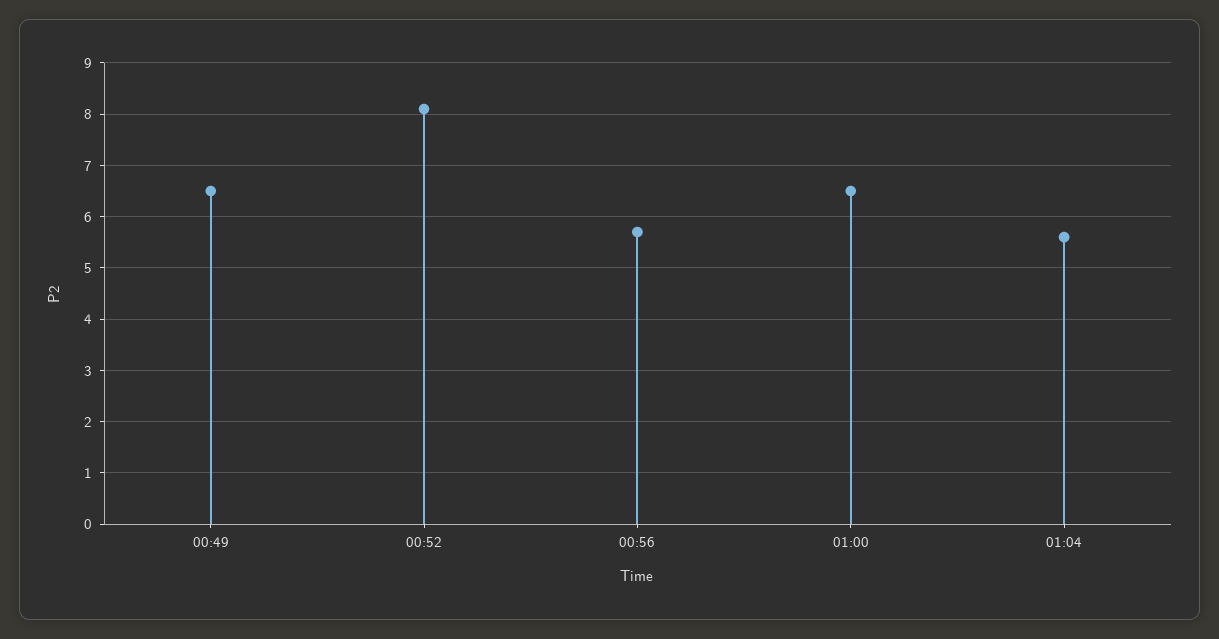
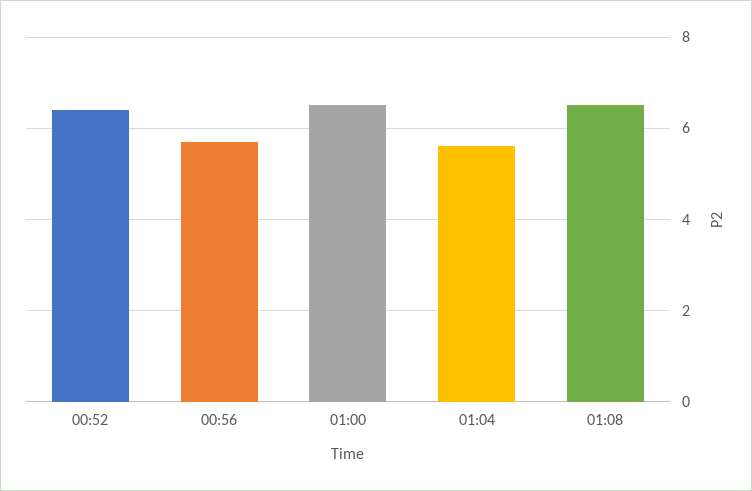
00:49: 6.5 -> none
00:52: 8 -> 6.5
01:08: none -> 6.5

